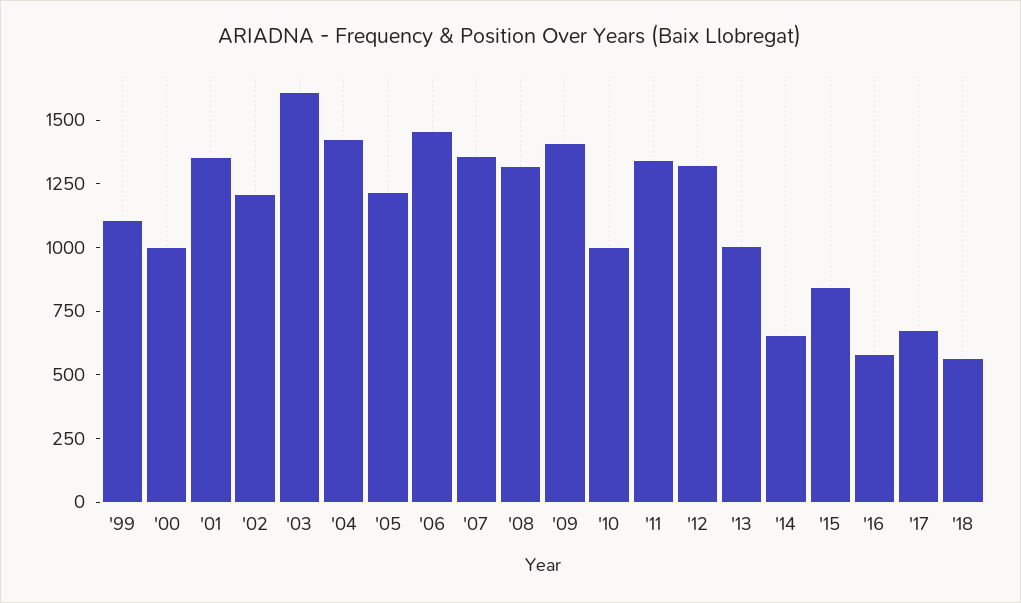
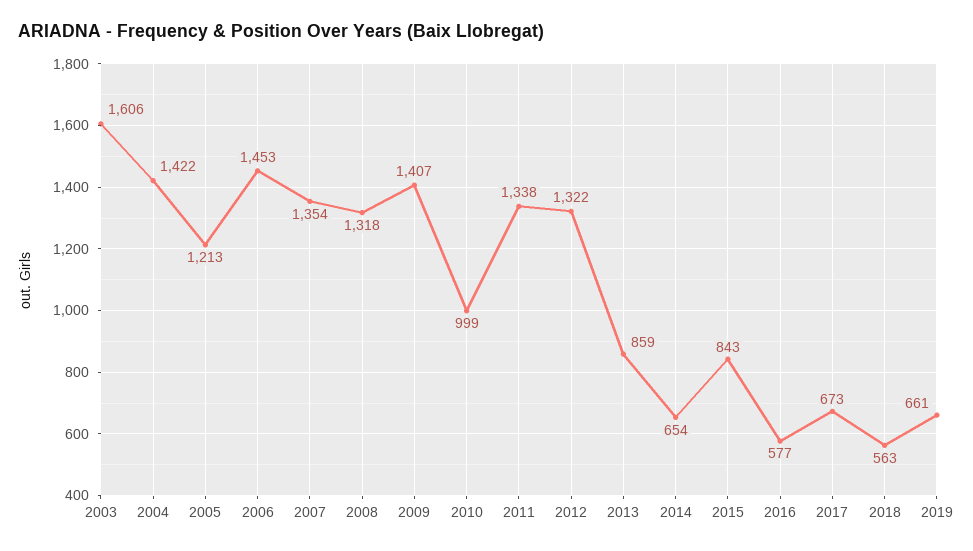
'99: 1100 -> none
'00: 1000 -> none
'01: 1350 -> none
'02: 1200 -> none
'13: 1000 -> 859
2019: none -> 661

